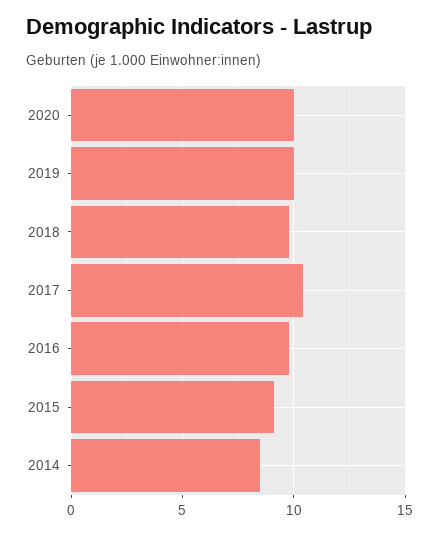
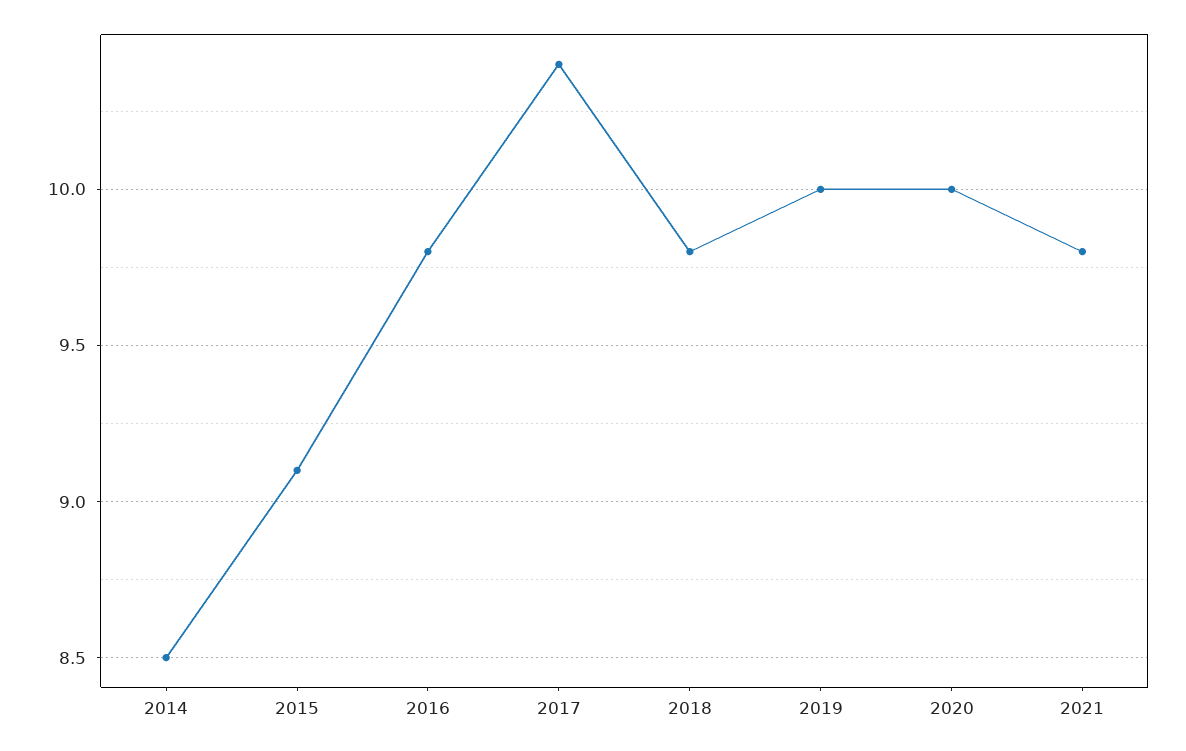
2021: none -> 9.8

